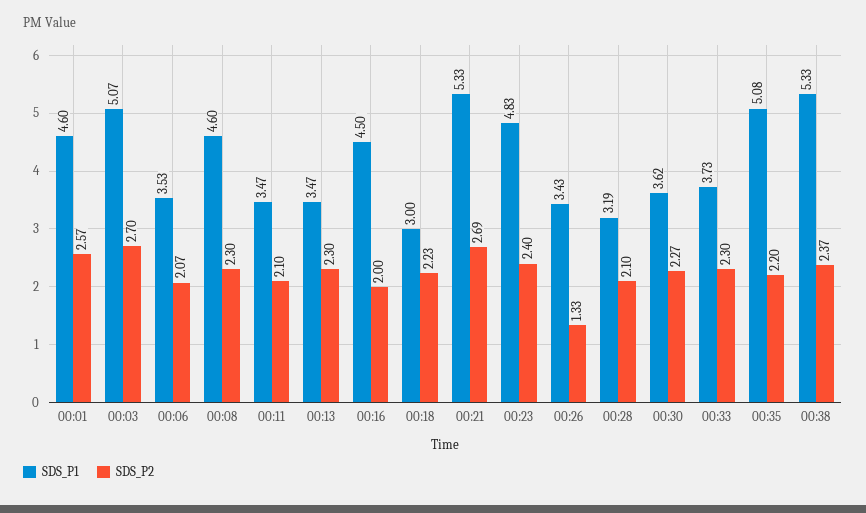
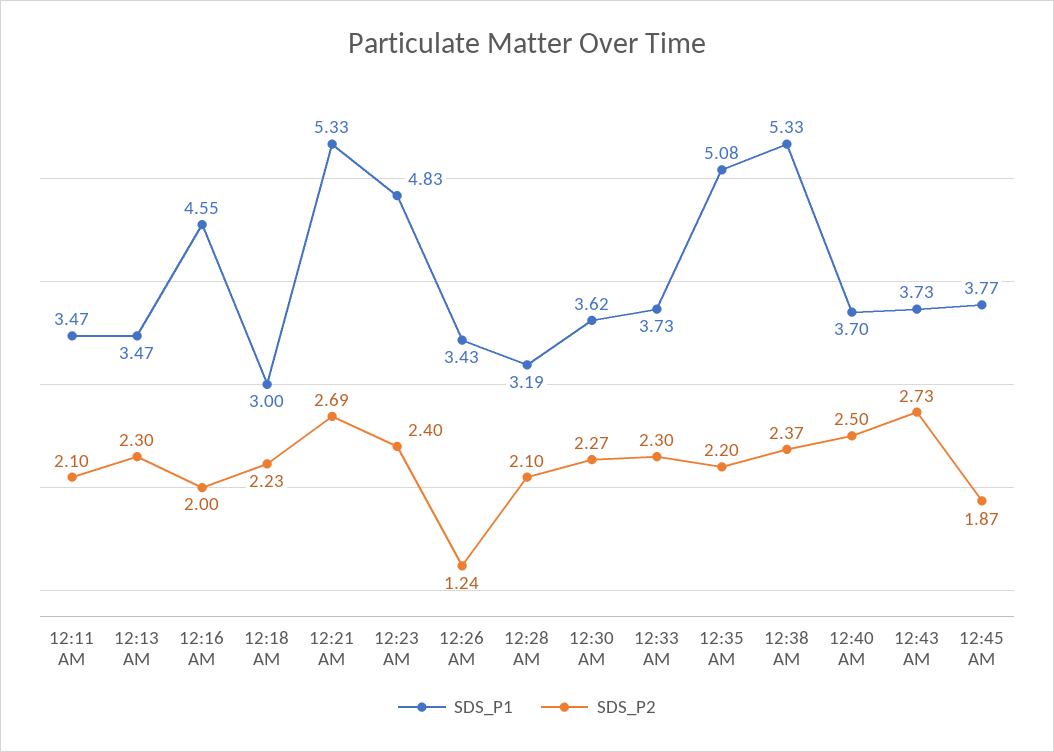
SDS_P1, 00:01: 4.6 -> none
SDS_P2, 00:01: 2.57 -> none
SDS_P1, 00:03: 5.07 -> none
SDS_P2, 00:03: 2.7 -> none
SDS_P1, 00:06: 3.53 -> none
SDS_P2, 00:06: 2.07 -> none
SDS_P1, 00:08: 4.6 -> none
SDS_P2, 00:08: 2.3 -> none
SDS_P1, 00:16: 4.5 -> 4.55
SDS_P2, 00:26: 1.33 -> 1.24
SDS_P1, 12:40 AM: none -> 3.7
SDS_P2, 12:40 AM: none -> 2.5
SDS_P1, 12:43 AM: none -> 3.73
SDS_P2, 12:43 AM: none -> 2.73
SDS_P1, 12:45 AM: none -> 3.77
SDS_P2, 12:45 AM: none -> 1.87

